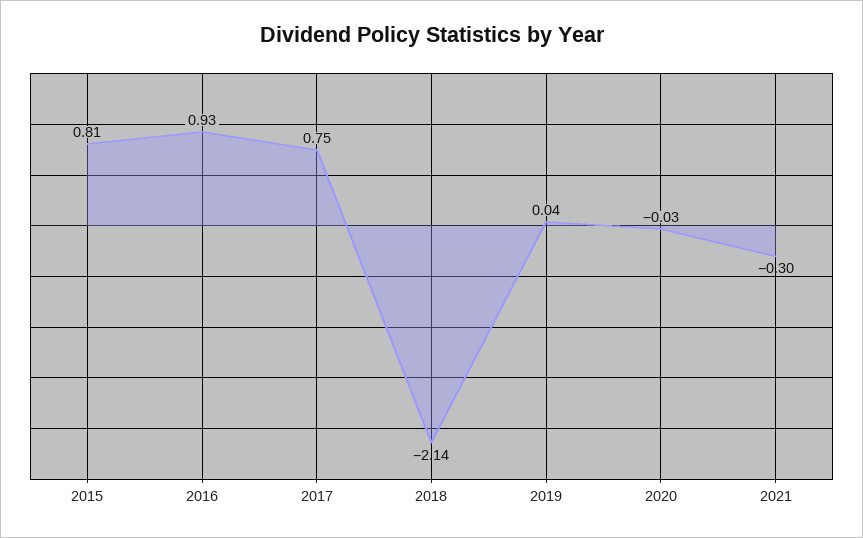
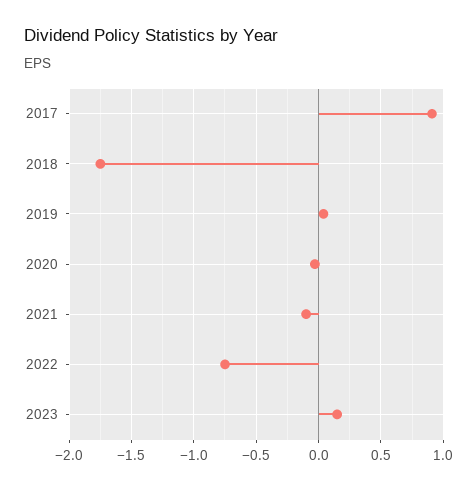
2015: 0.81 -> none
2016: 0.93 -> none
2017: 0.75 -> 0.9
2018: -2.14 -> -1.75
2021: -0.3 -> -0.1
2022: none -> -0.75
2023: none -> 0.15

